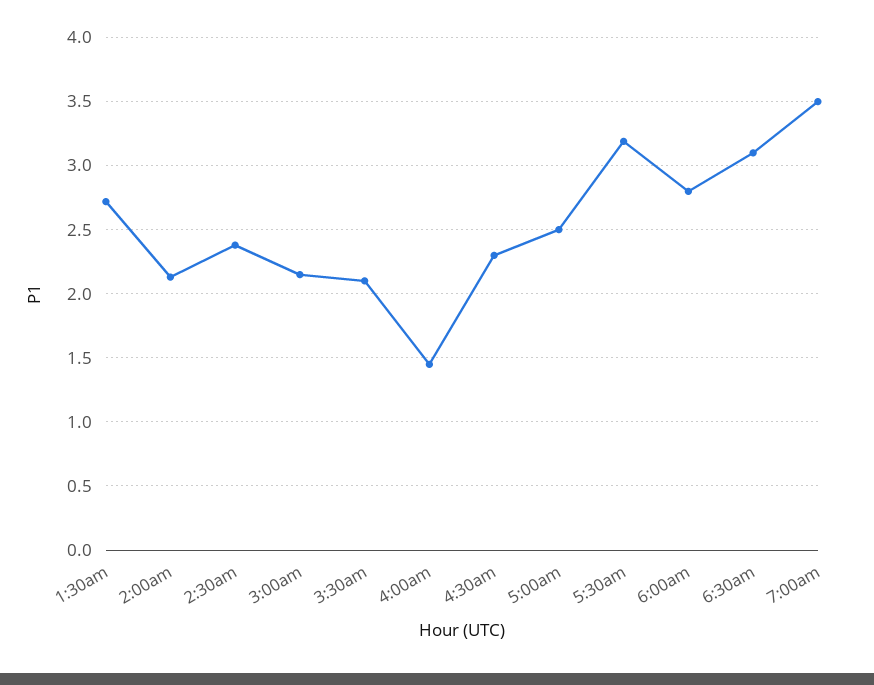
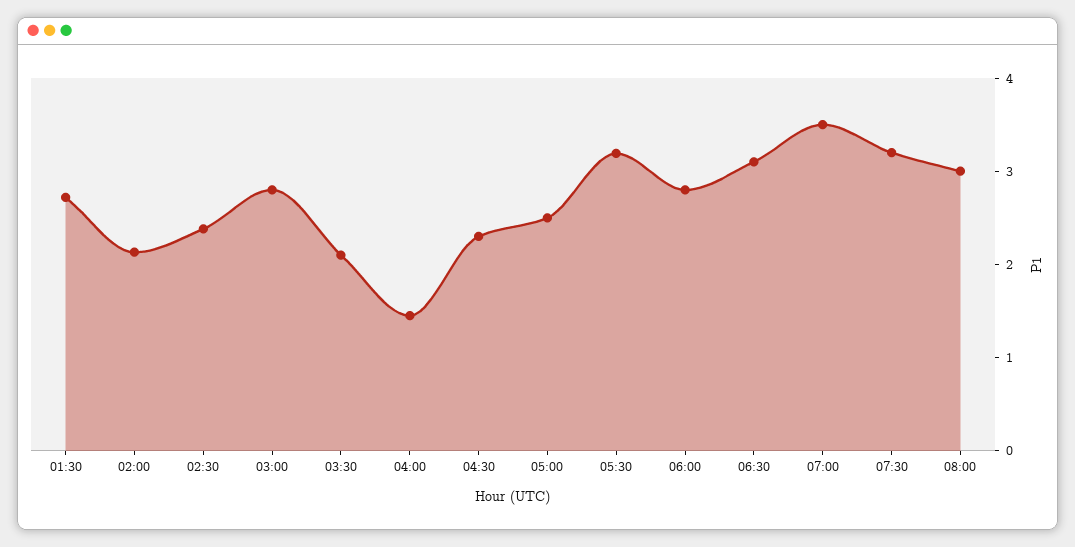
3:00am: 2.15 -> 2.8
07:30: none -> 3.2
08:00: none -> 3

